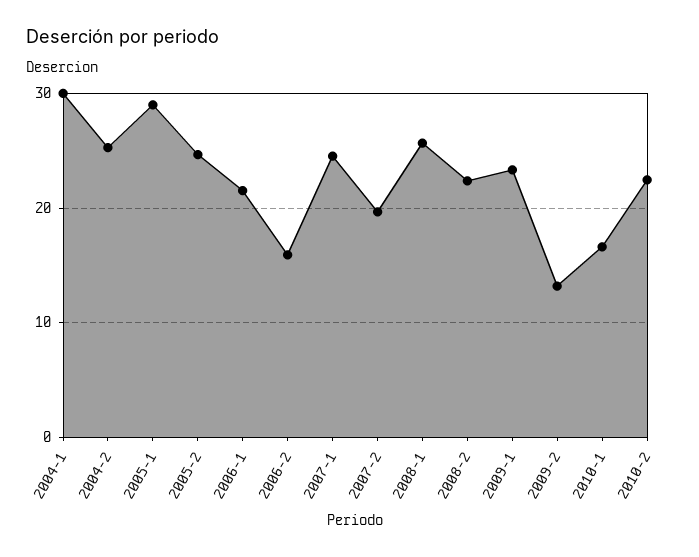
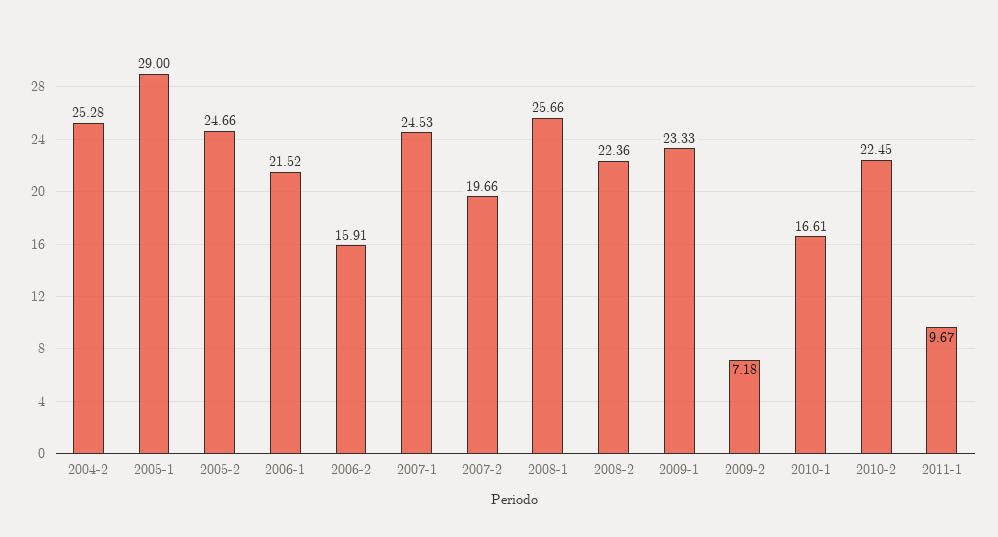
2004-1: 30 -> none
2009-2: 13 -> 7.18
2011-1: none -> 9.67

